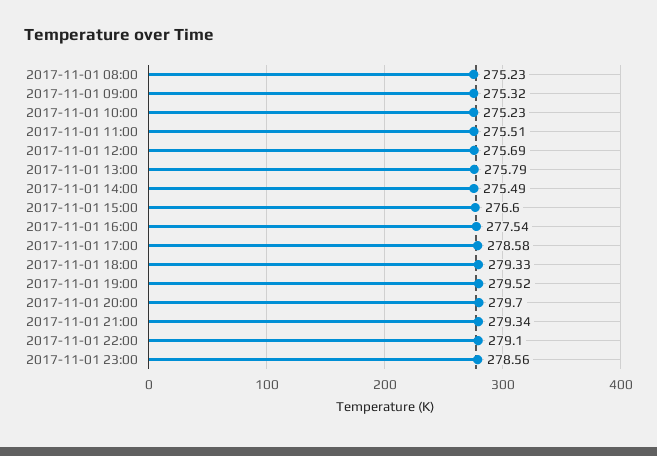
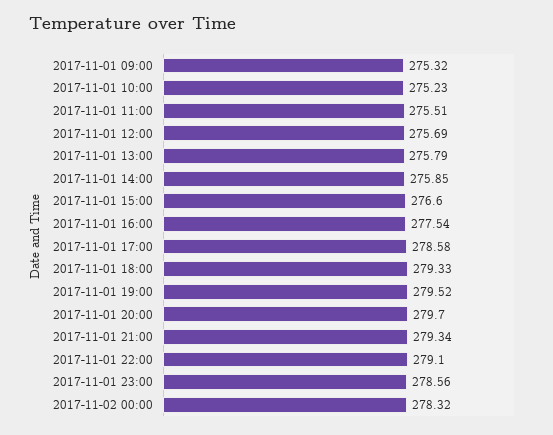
2017-11-01 08:00: 275.23 -> none
2017-11-01 14:00: 275.49 -> 275.85
2017-11-02 00:00: none -> 278.32

